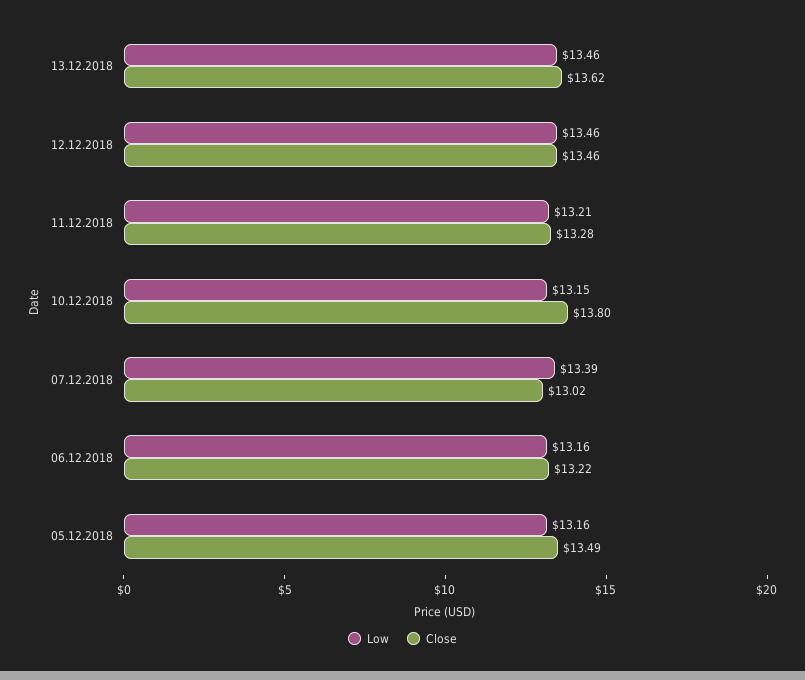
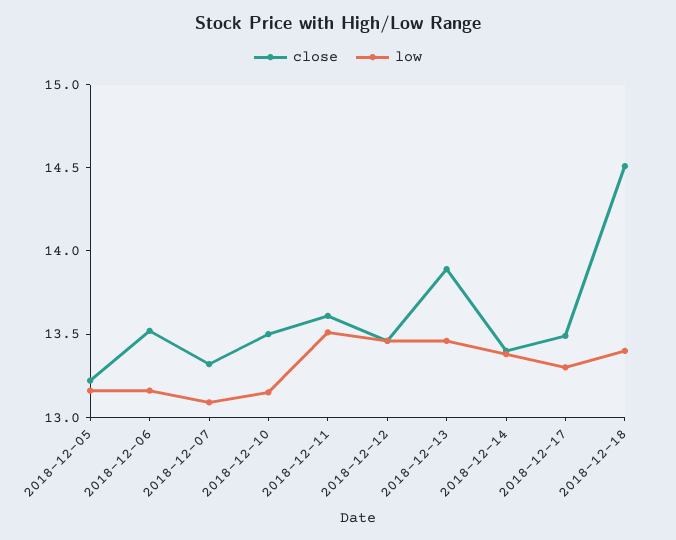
Close, 13.12.2018: 13.62 -> 13.9
Low, 11.12.2018: 13.21 -> 13.5
Close, 11.12.2018: 13.28 -> 13.6
Close, 10.12.2018: 13.8 -> 13.5
Low, 07.12.2018: 13.39 -> 13.1
Close, 07.12.2018: 13.02 -> 13.3
Close, 06.12.2018: 13.22 -> 13.5
Close, 05.12.2018: 13.49 -> 13.2
Close, 2018-12-14: none -> 13.4
Low, 2018-12-14: none -> 13.4
Close, 2018-12-17: none -> 13.5
Low, 2018-12-17: none -> 13.3
Close, 2018-12-18: none -> 14.5
Low, 2018-12-18: none -> 13.4

